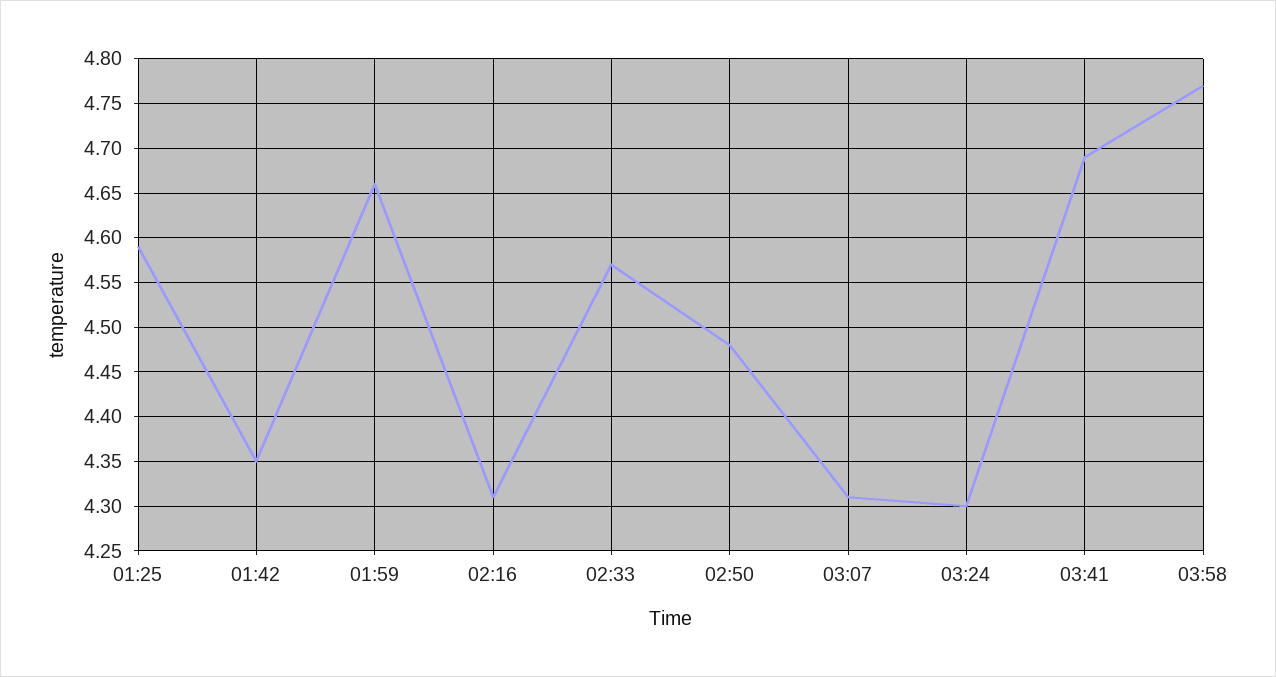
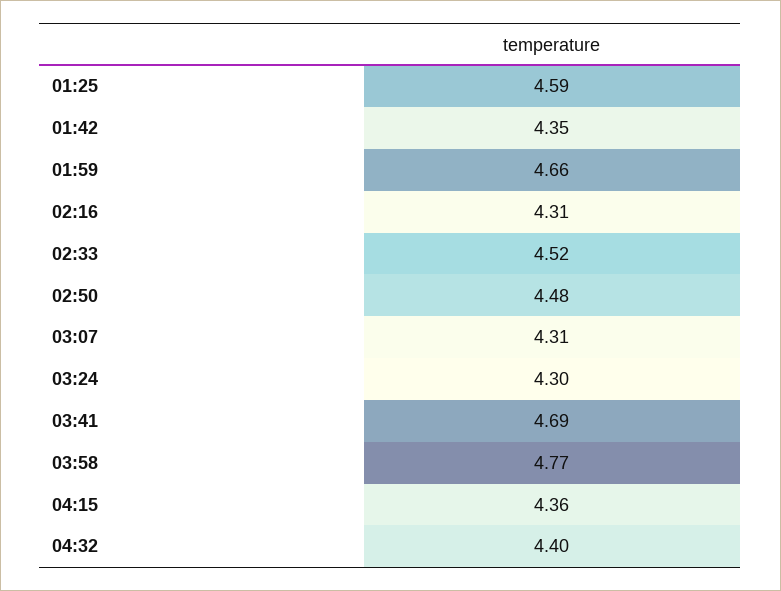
02:33: 4.57 -> 4.52
04:15: none -> 4.36
04:32: none -> 4.4

